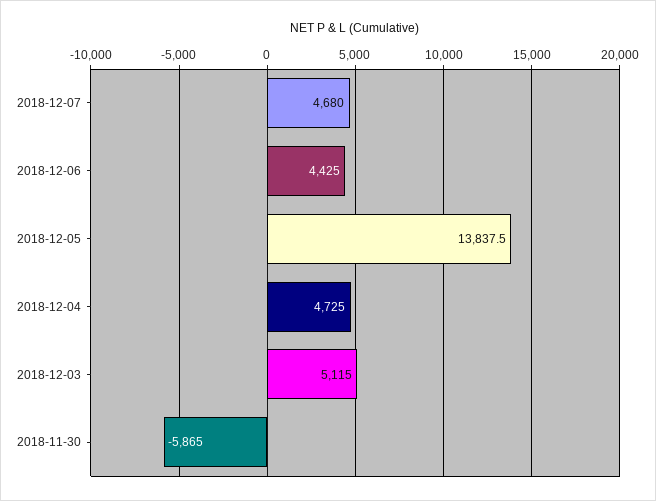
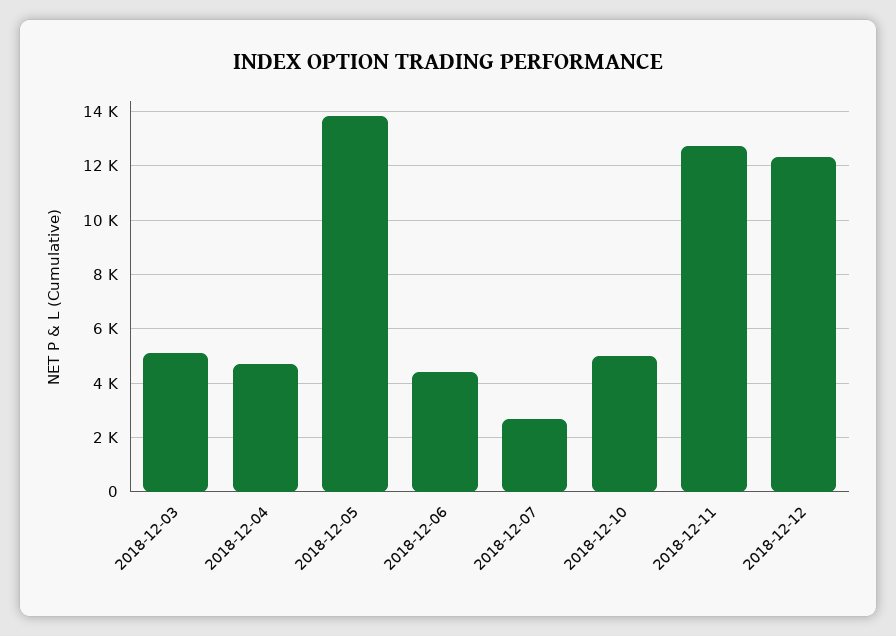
2018-12-07: 4680 -> 2750
2018-11-30: -5865 -> none
2018-12-10: none -> 5000
2018-12-11: none -> 12750
2018-12-12: none -> 12250

